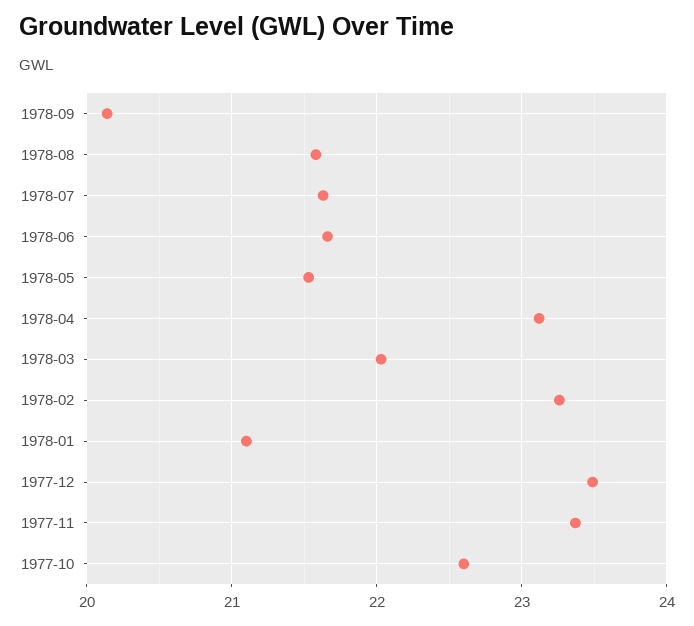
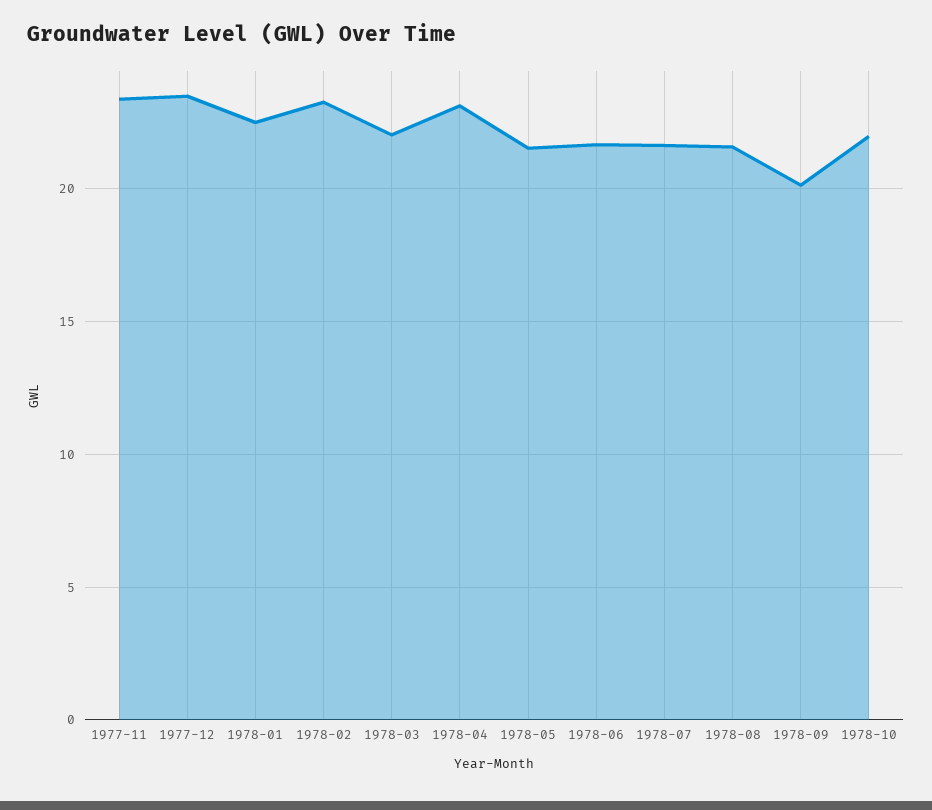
1978-01: 21.1 -> 22.5
1977-10: 22.6 -> none
1978-10: none -> 22

